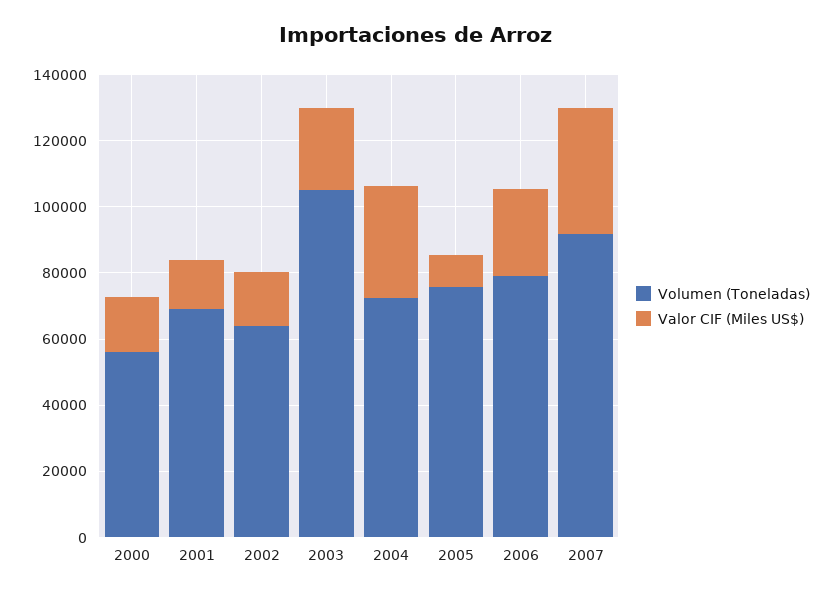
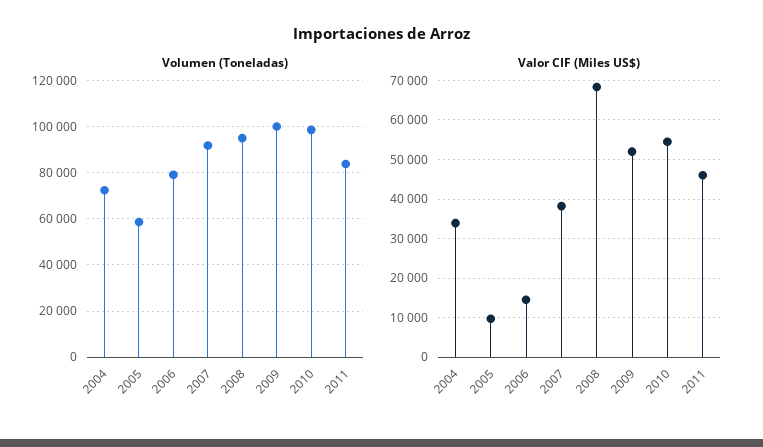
Volumen (Toneladas), 2000: 55000 -> none
Valor CIF (Miles US$), 2000: 15000 -> none
Volumen (Toneladas), 2001: 70000 -> none
Valor CIF (Miles US$), 2001: 15000 -> none
Volumen (Toneladas), 2002: 65000 -> none
Valor CIF (Miles US$), 2002: 15000 -> none
Volumen (Toneladas), 2003: 105000 -> none
Valor CIF (Miles US$), 2003: 25000 -> none
Volumen (Toneladas), 2005: 75000 -> 60000
Valor CIF (Miles US$), 2006: 25000 -> 14000
Volumen (Toneladas), 2008: none -> 95000
Volumen (Toneladas), 2009: none -> 100000
Volumen (Toneladas), 2010: none -> 100000
Volumen (Toneladas), 2011: none -> 85000
Valor CIF (Miles US$), 2008: none -> 68000
Valor CIF (Miles US$), 2009: none -> 52000
Valor CIF (Miles US$), 2010: none -> 54000
Valor CIF (Miles US$), 2011: none -> 46000

